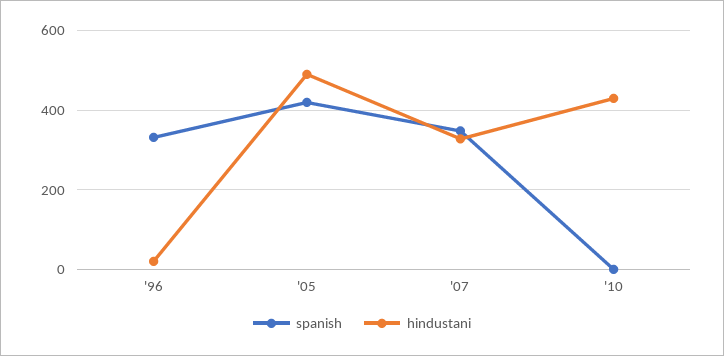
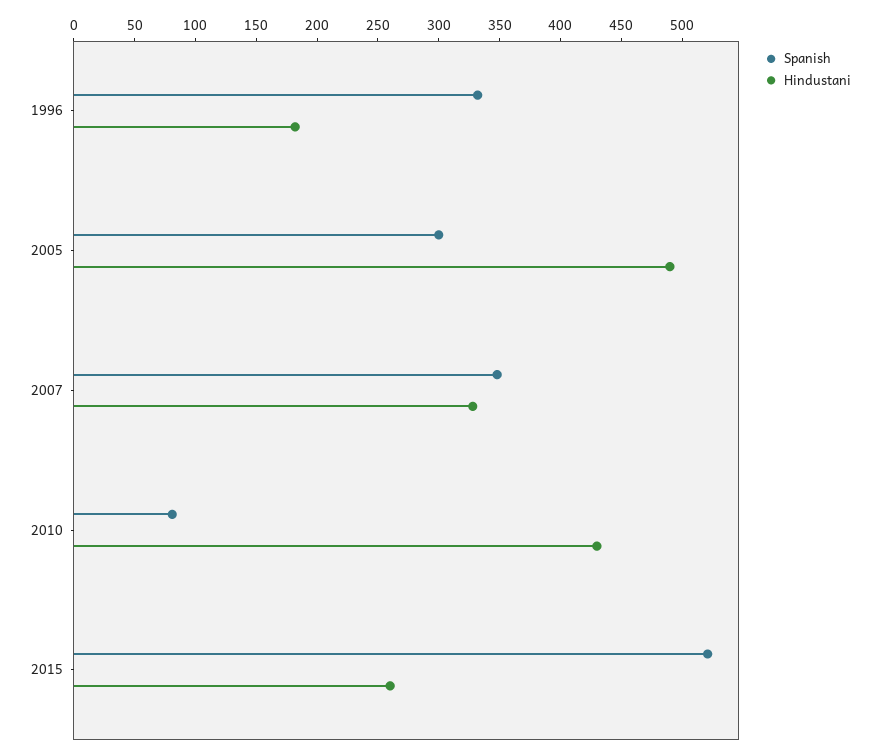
hindustani, '96: 20 -> 180
spanish, '05: 420 -> 300
spanish, '10: 0 -> 80
spanish, 2015: none -> 520
hindustani, 2015: none -> 260

